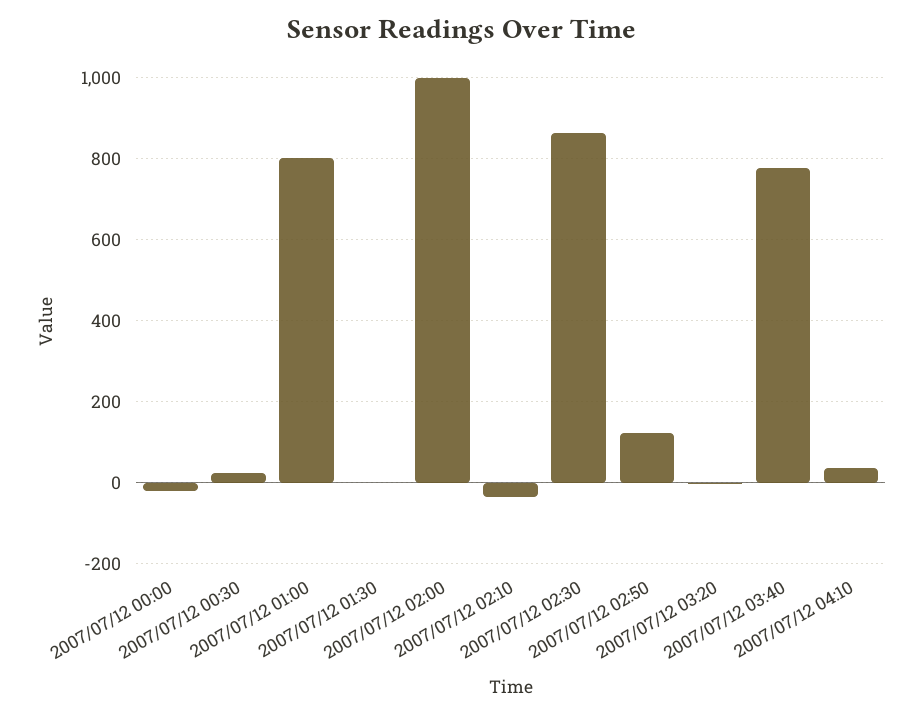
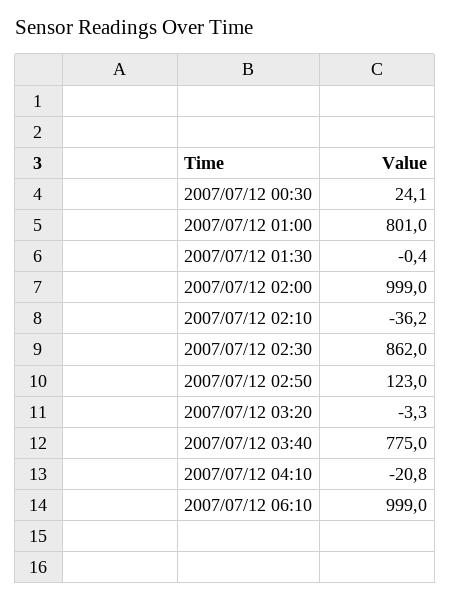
2007/07/12 00:00: -20 -> none
2007/07/12 04:10: 40 -> -20.8
2007/07/12 06:10: none -> 999

